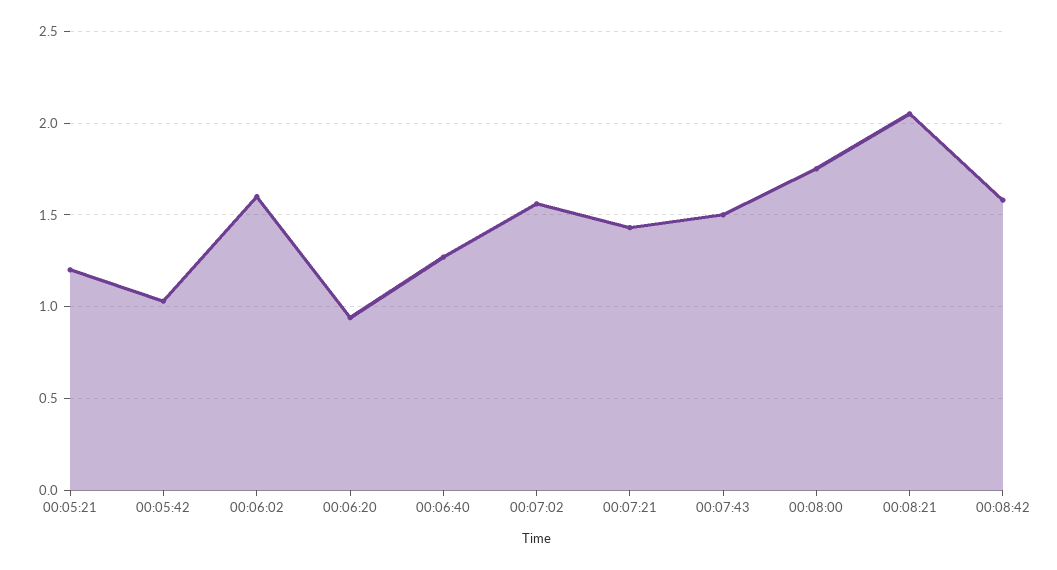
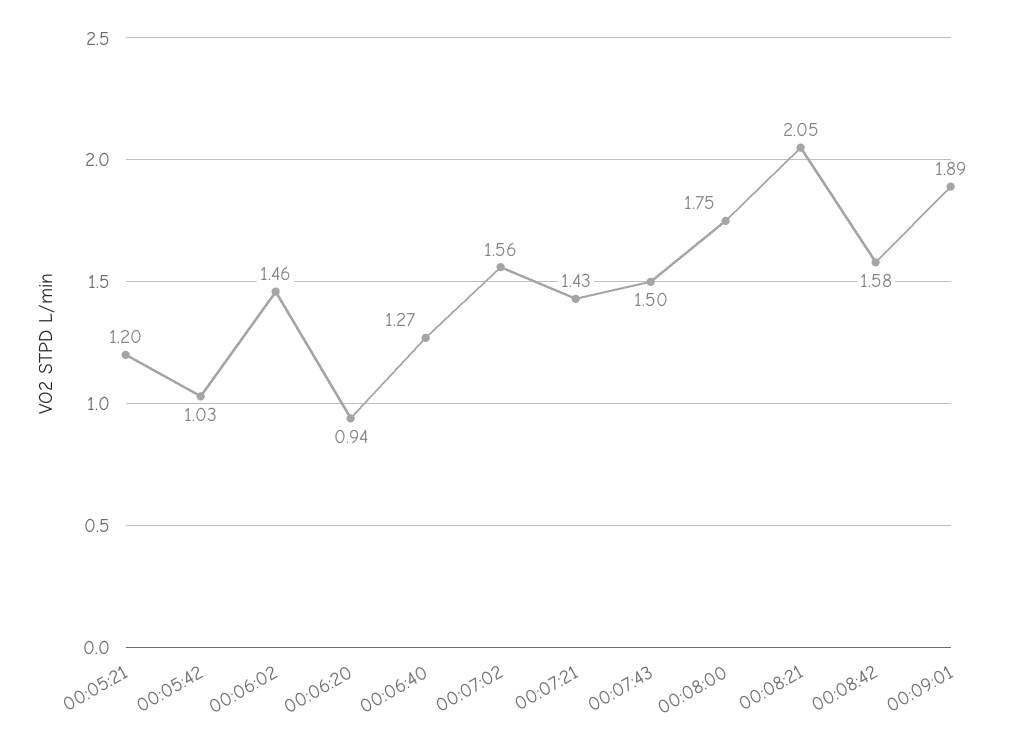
00:06:02: 1.6 -> 1.46
00:09:01: none -> 1.89

